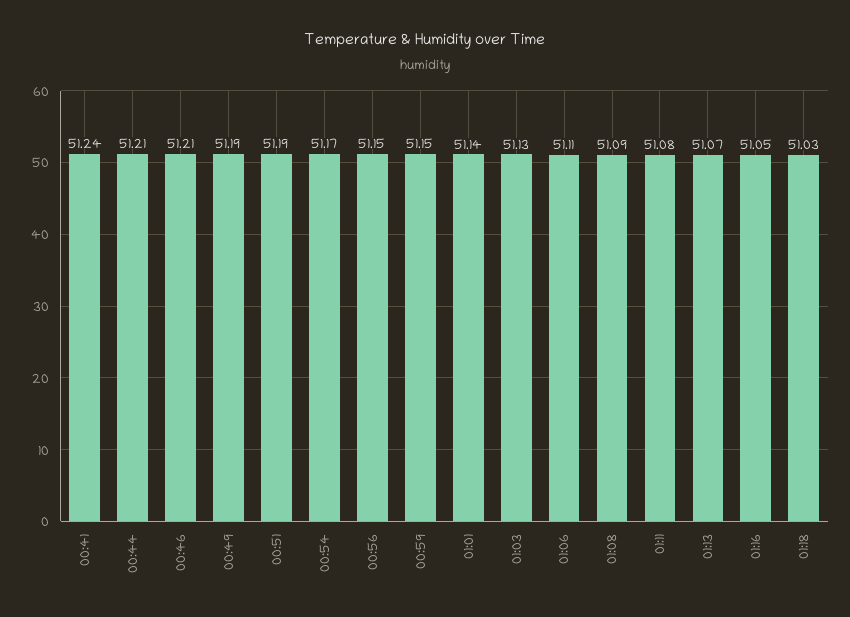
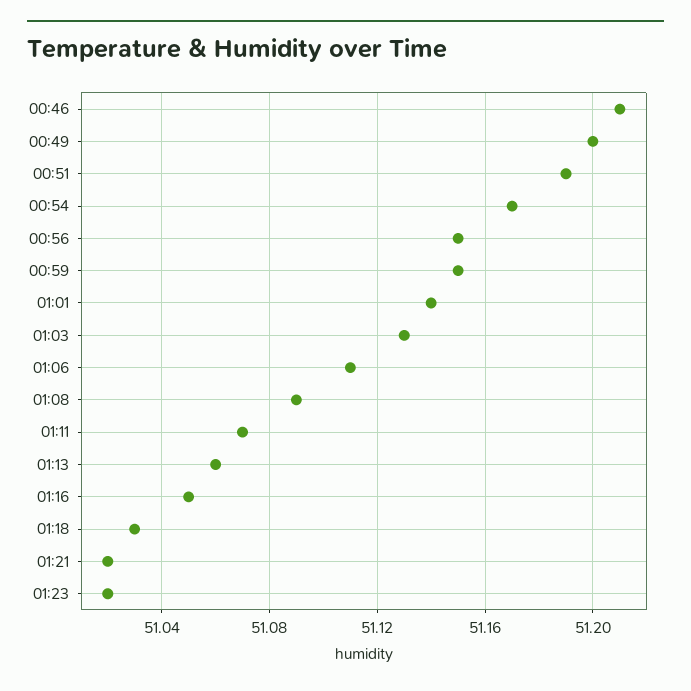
00:41: 51.24 -> none
00:44: 51.21 -> none
00:49: 51.19 -> 51.2
01:11: 51.08 -> 51.07
01:13: 51.07 -> 51.06
01:21: none -> 51.02
01:23: none -> 51.02

